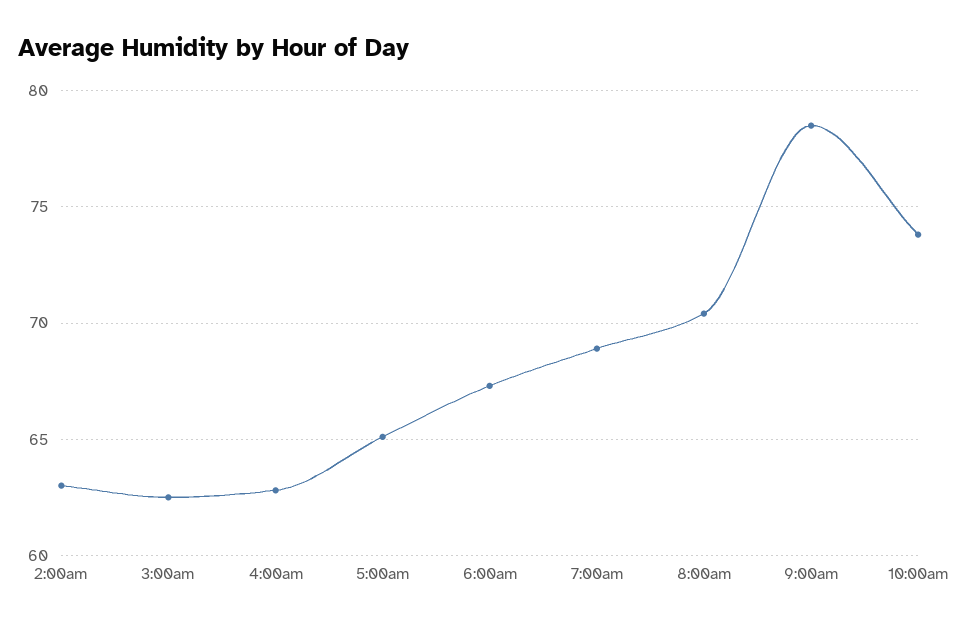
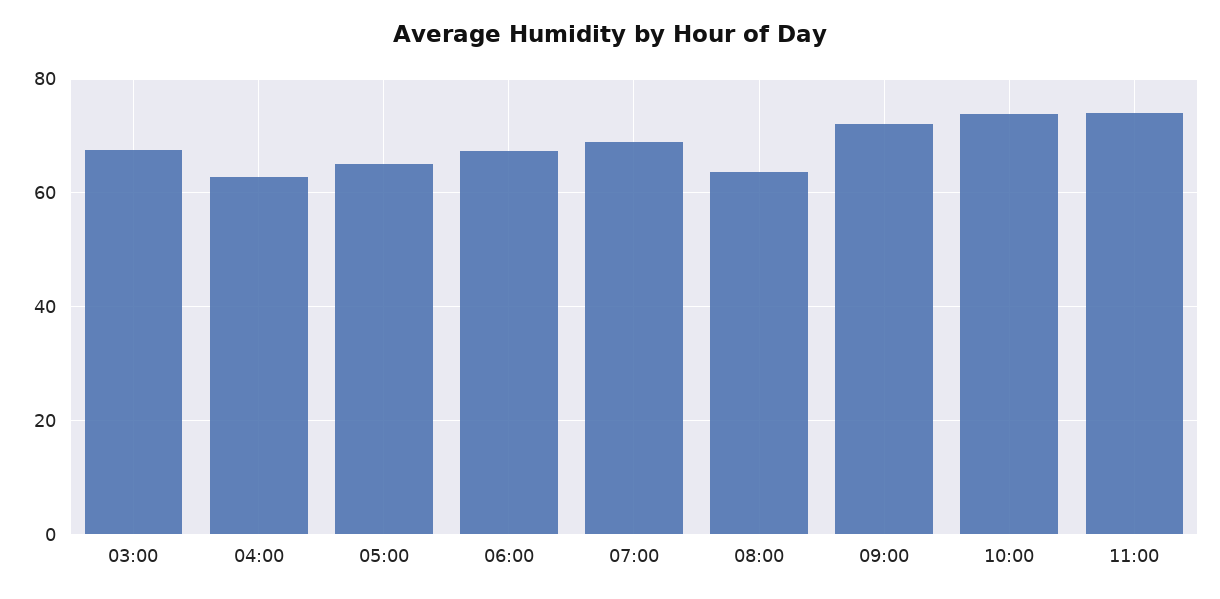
2:00am: 63 -> none
3:00am: 62.5 -> 68
8:00am: 70.5 -> 64
9:00am: 78.5 -> 72
11:00: none -> 74

